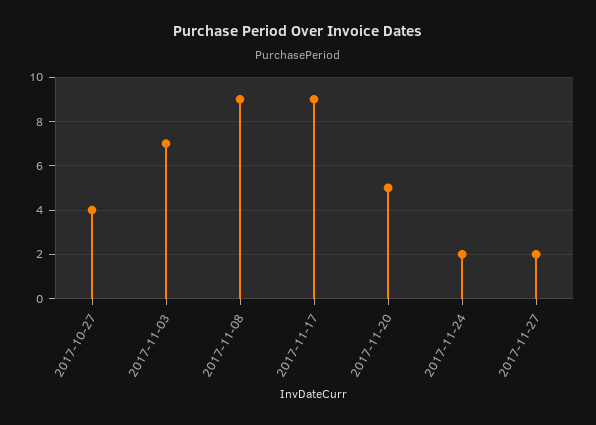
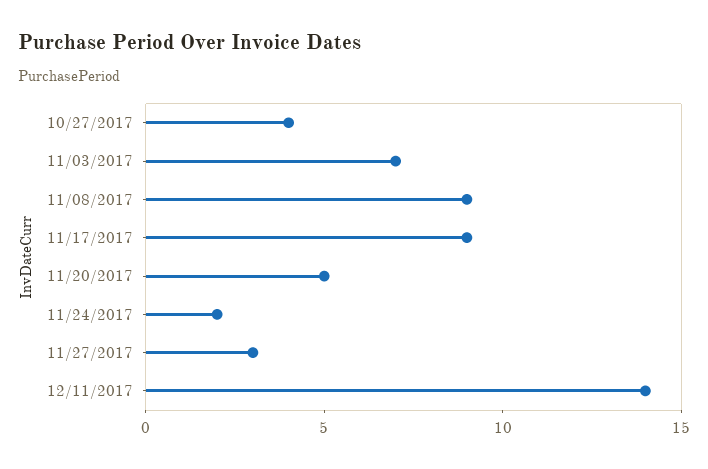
2017-11-27: 2 -> 3
12/11/2017: none -> 14

